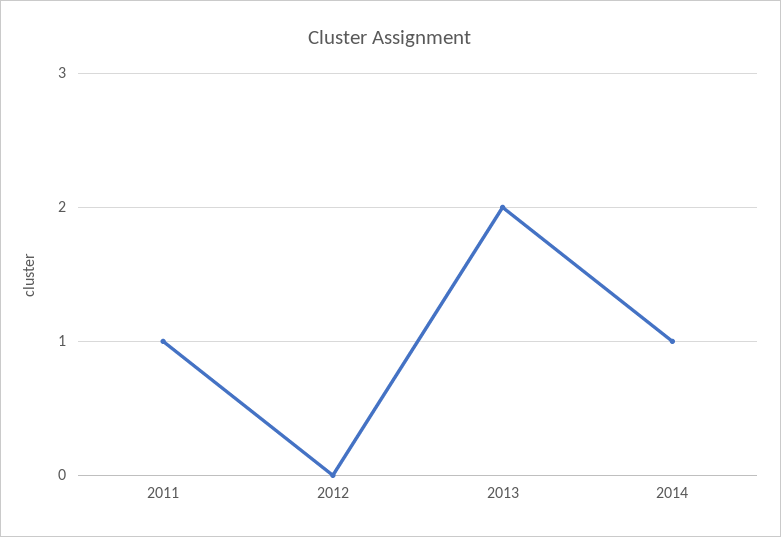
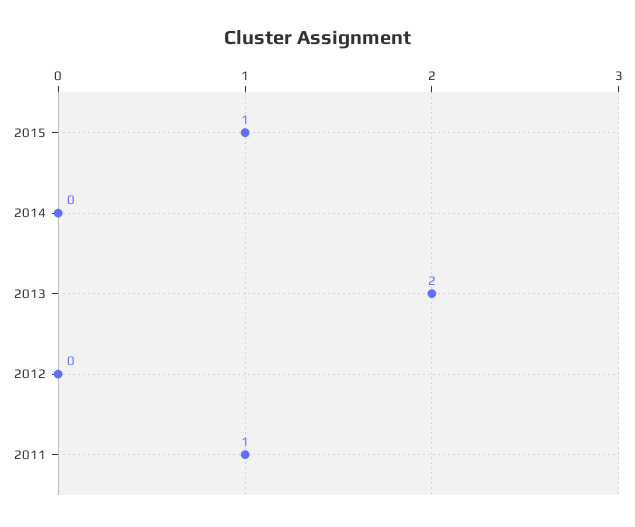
2014: 1 -> 0
2015: none -> 1

